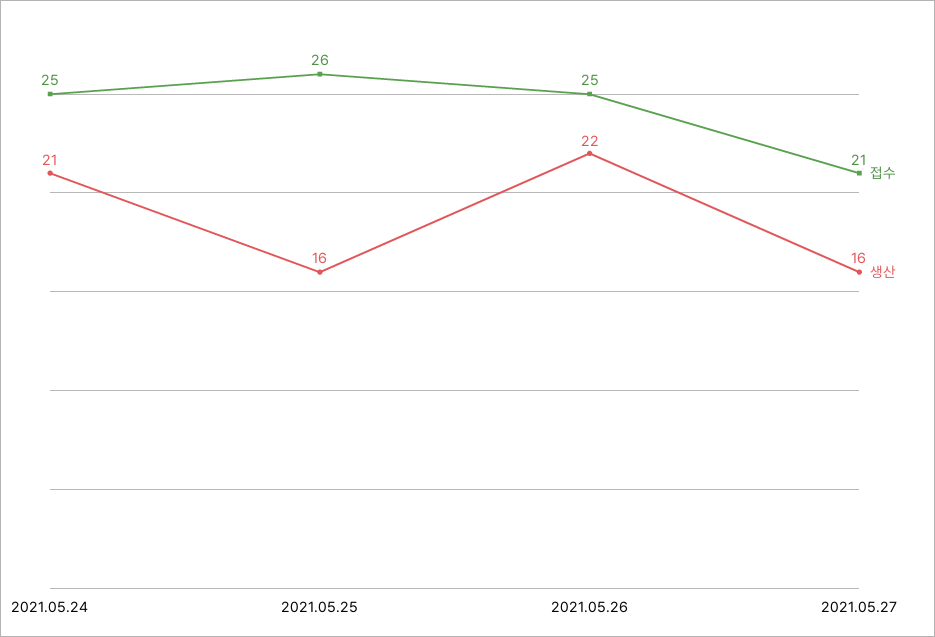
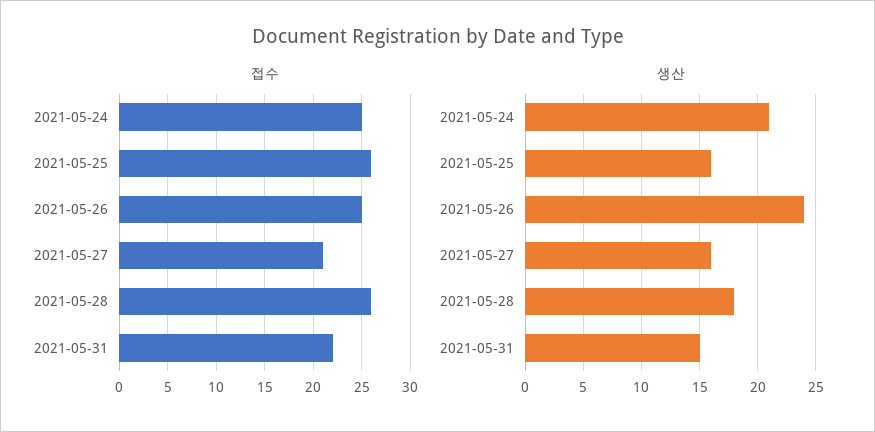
생산, 2021.05.26: 22 -> 24
접수, 2021-05-28: none -> 26
접수, 2021-05-31: none -> 22
생산, 2021-05-28: none -> 18
생산, 2021-05-31: none -> 15

